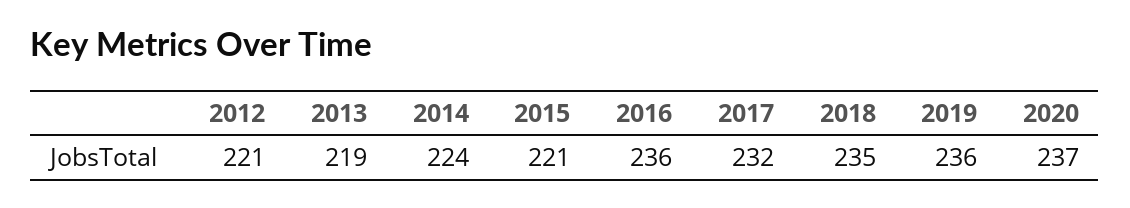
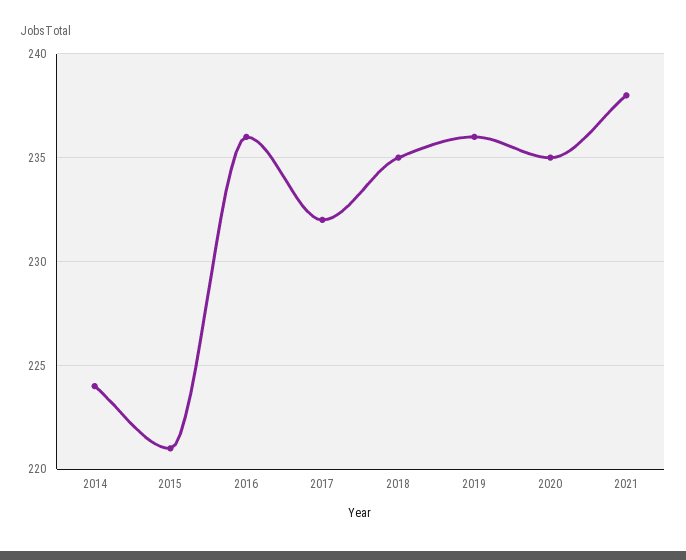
2012: 221 -> none
2013: 219 -> none
2020: 237 -> 235
2021: none -> 238

